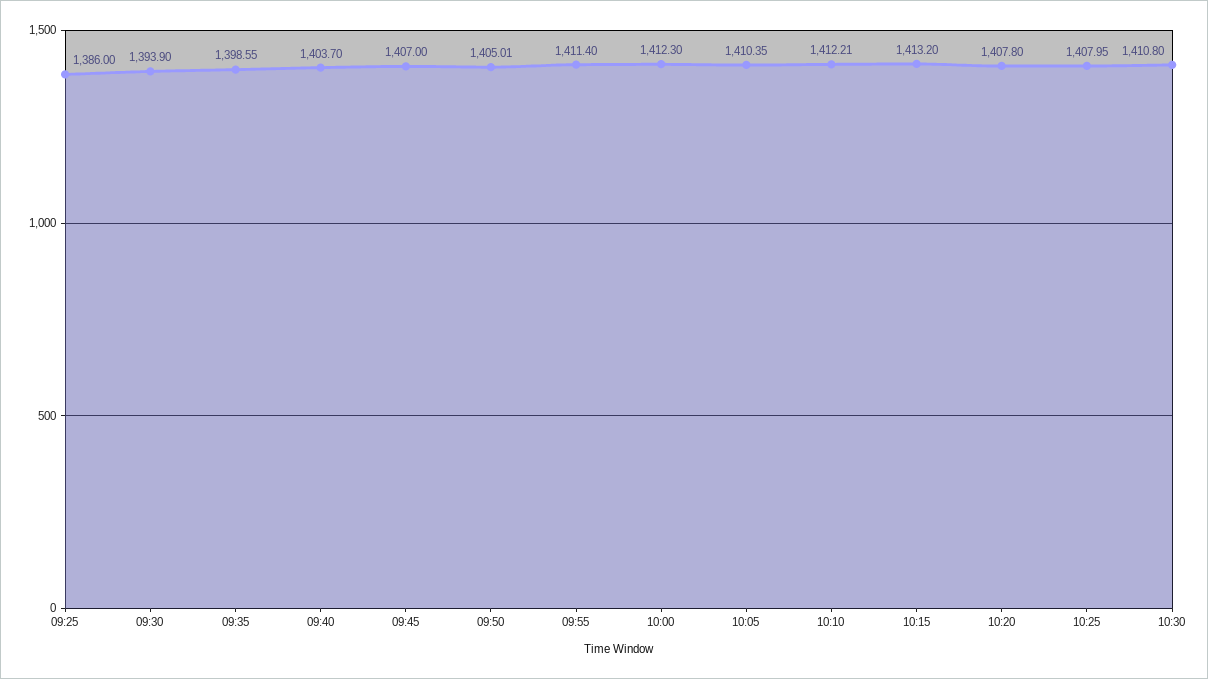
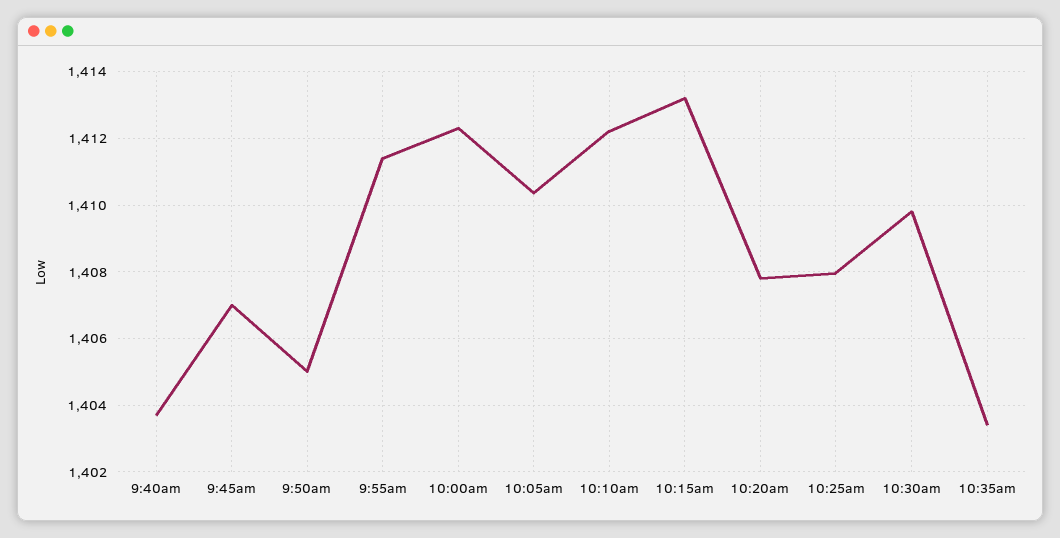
09:25: 1386 -> none
09:30: 1393.9 -> none
09:35: 1398.55 -> none
10:30: 1410.8 -> 1409.8
10:35am: none -> 1403.4

